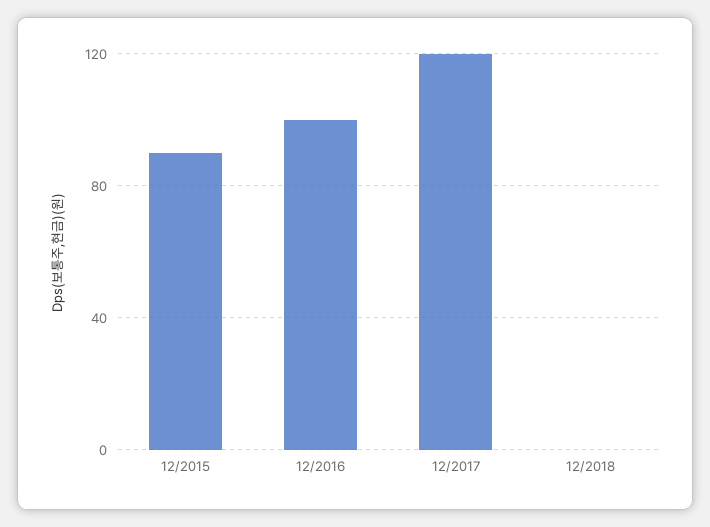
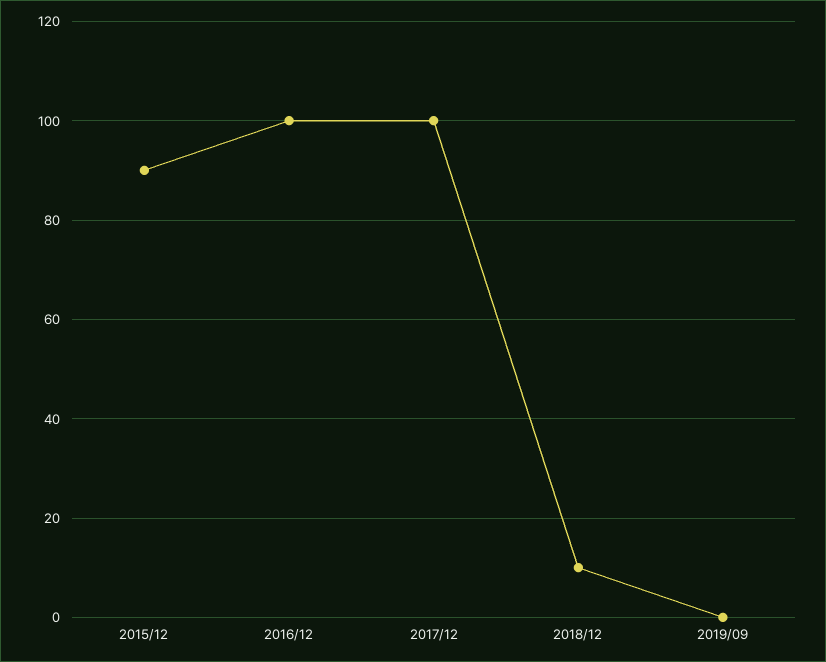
12/2017: 120 -> 100
12/2018: 0 -> 10
2019/09: none -> 0

